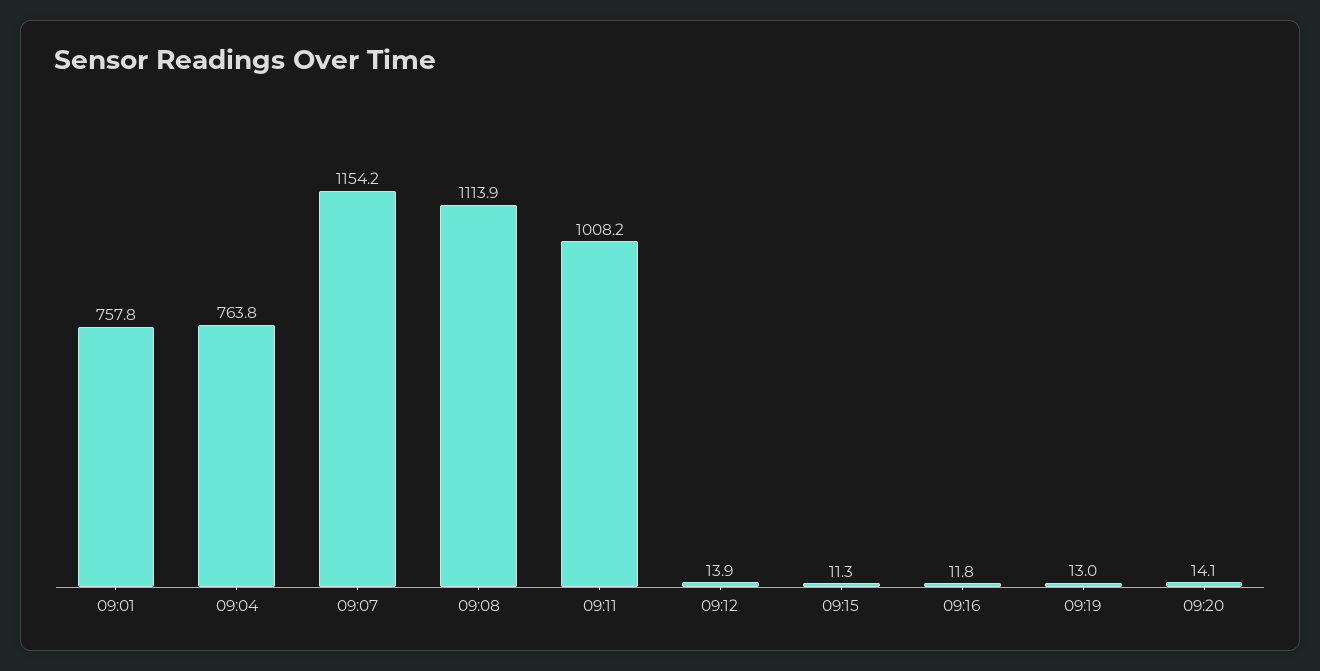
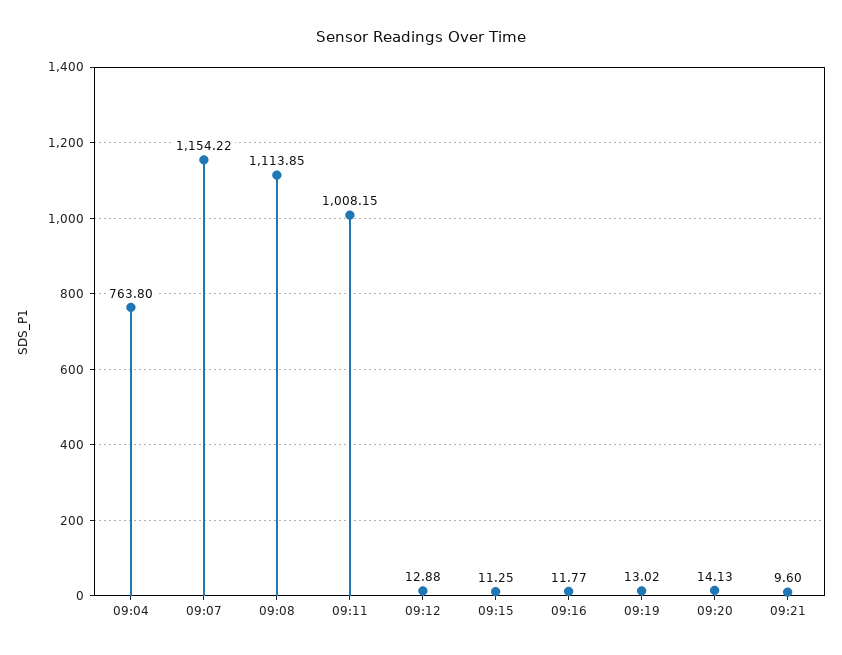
09:01: 757.8 -> none
09:12: 13.9 -> 12.88
09:21: none -> 9.6

